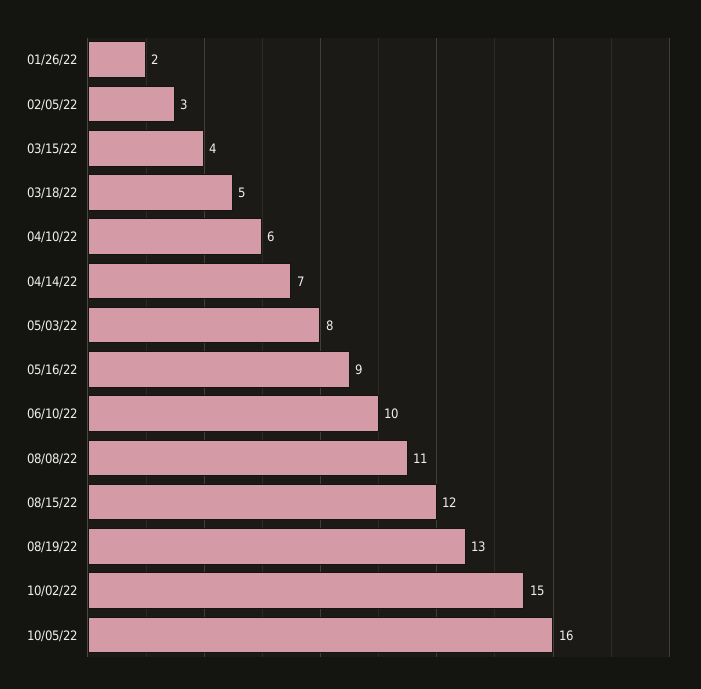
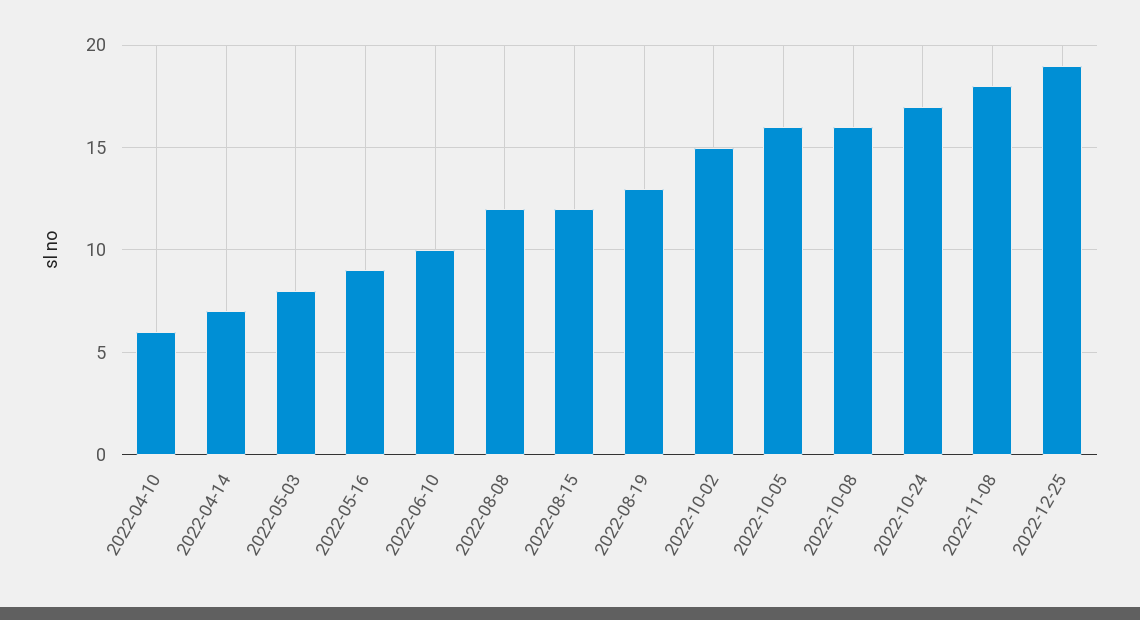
01/26/22: 2 -> none
02/05/22: 3 -> none
03/15/22: 4 -> none
03/18/22: 5 -> none
08/08/22: 11 -> 12
2022-10-08: none -> 16
2022-10-24: none -> 17
2022-11-08: none -> 18
2022-12-25: none -> 19

